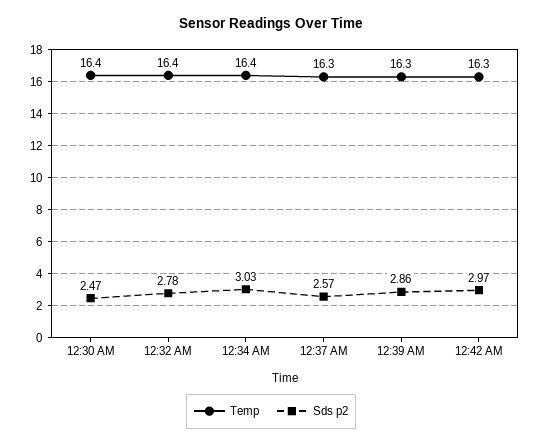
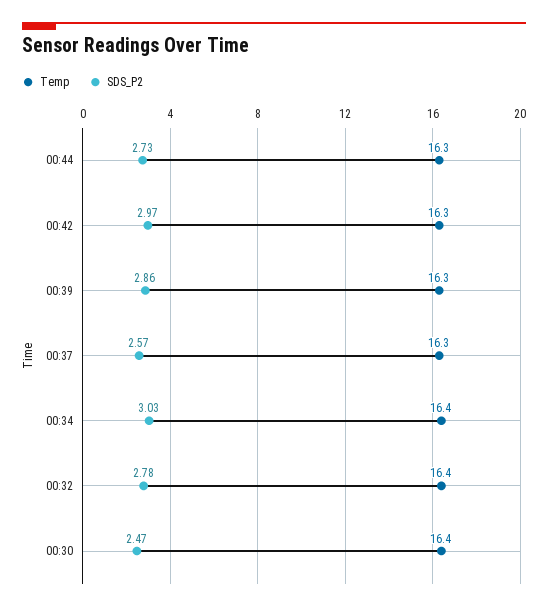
Temp, 00:44: none -> 16.3
Sds p2, 00:44: none -> 2.73

